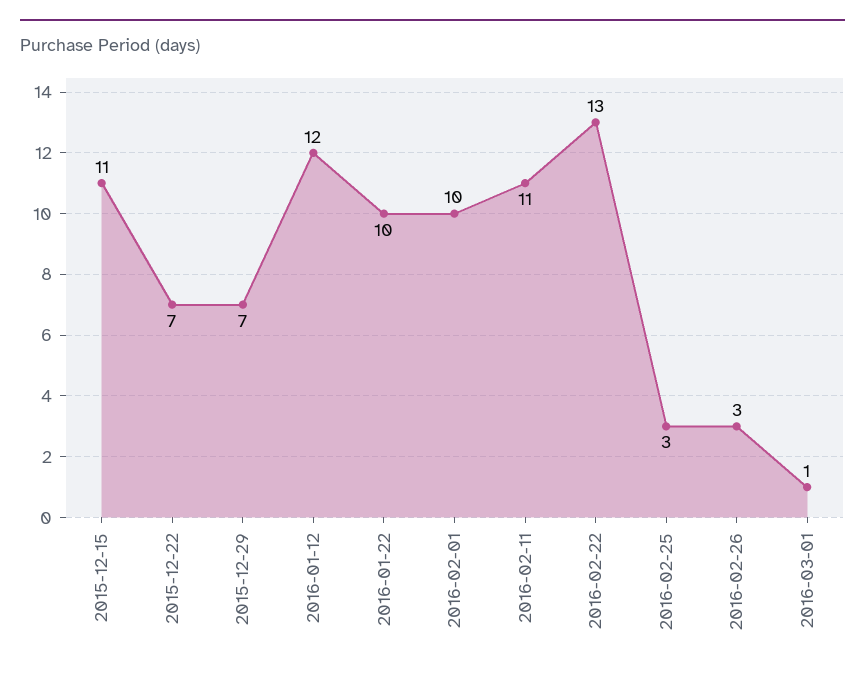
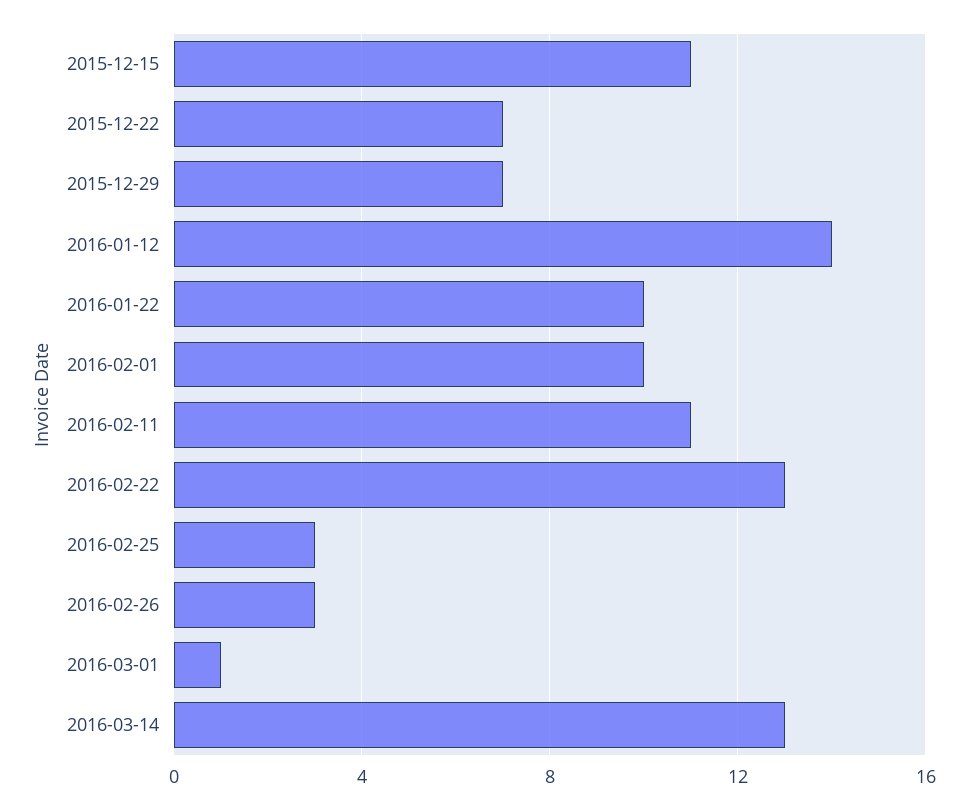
2016-01-12: 12 -> 14
2016-03-14: none -> 13

